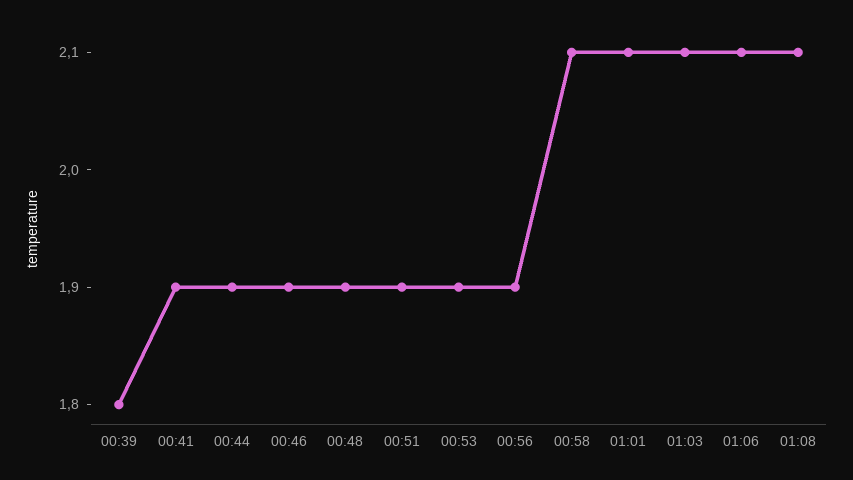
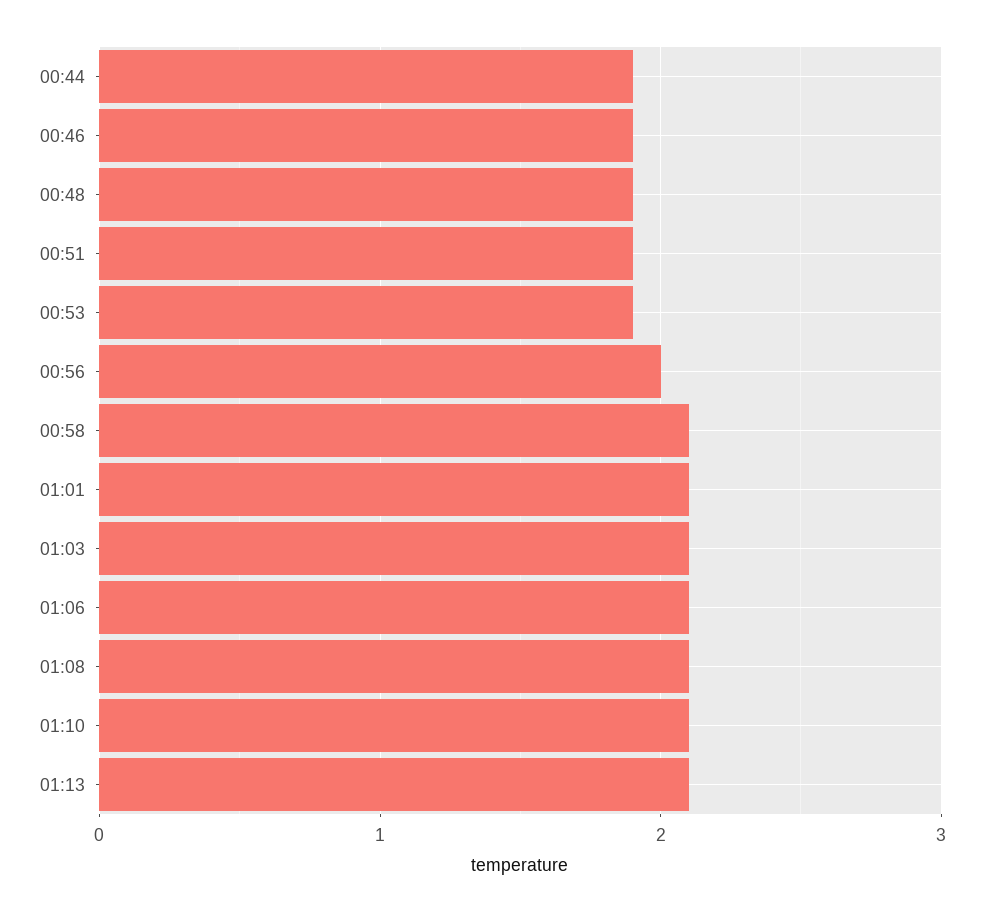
00:39: 1.8 -> none
00:41: 1.9 -> none
00:56: 1.9 -> 2
01:10: none -> 2.1
01:13: none -> 2.1

